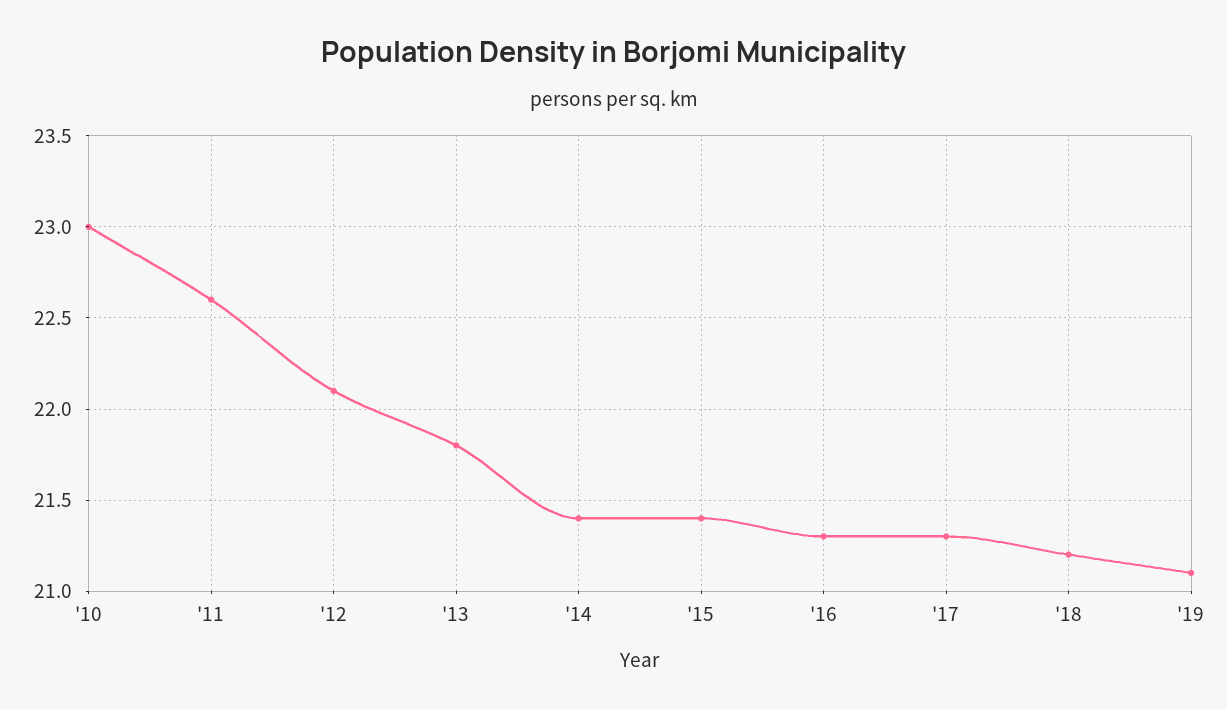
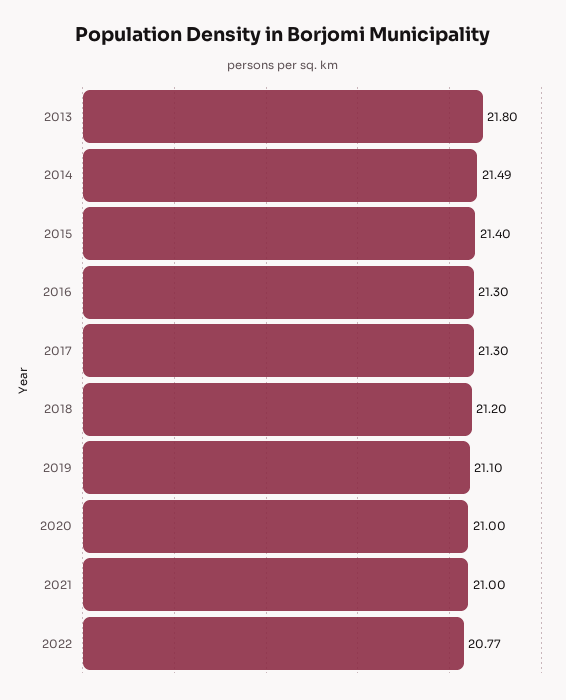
'10: 23 -> none
'11: 22.6 -> none
'12: 22.1 -> none
'14: 21.4 -> 21.49
2020: none -> 21
2021: none -> 21
2022: none -> 20.77

